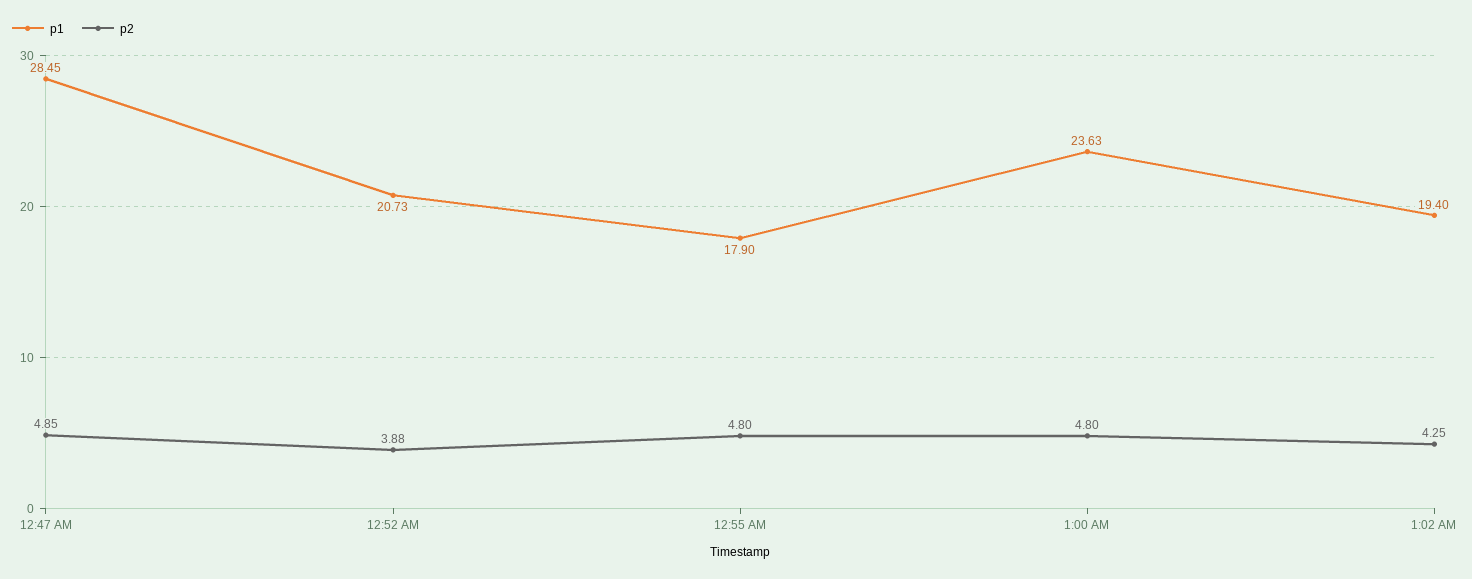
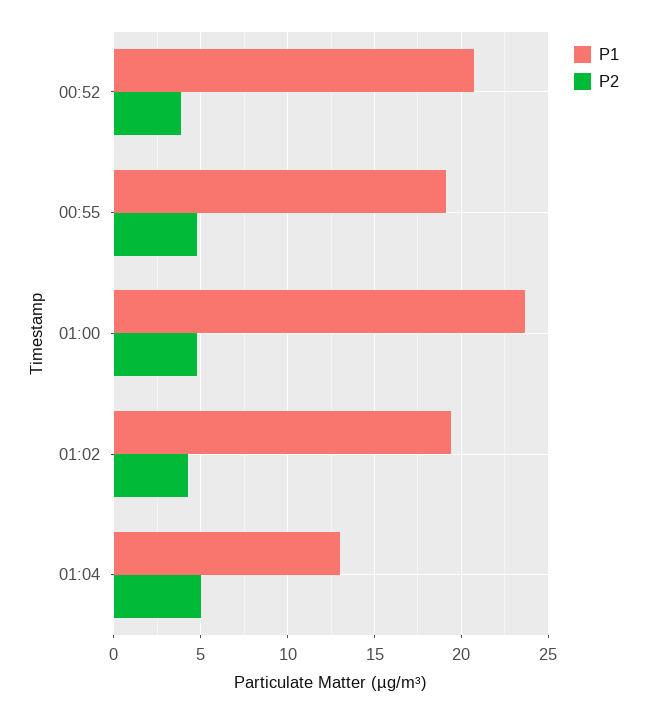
p1, 12:47 AM: 28.45 -> none
p2, 12:47 AM: 4.85 -> none
p1, 12:55 AM: 17.9 -> 19
p1, 01:04: none -> 13
p2, 01:04: none -> 5

